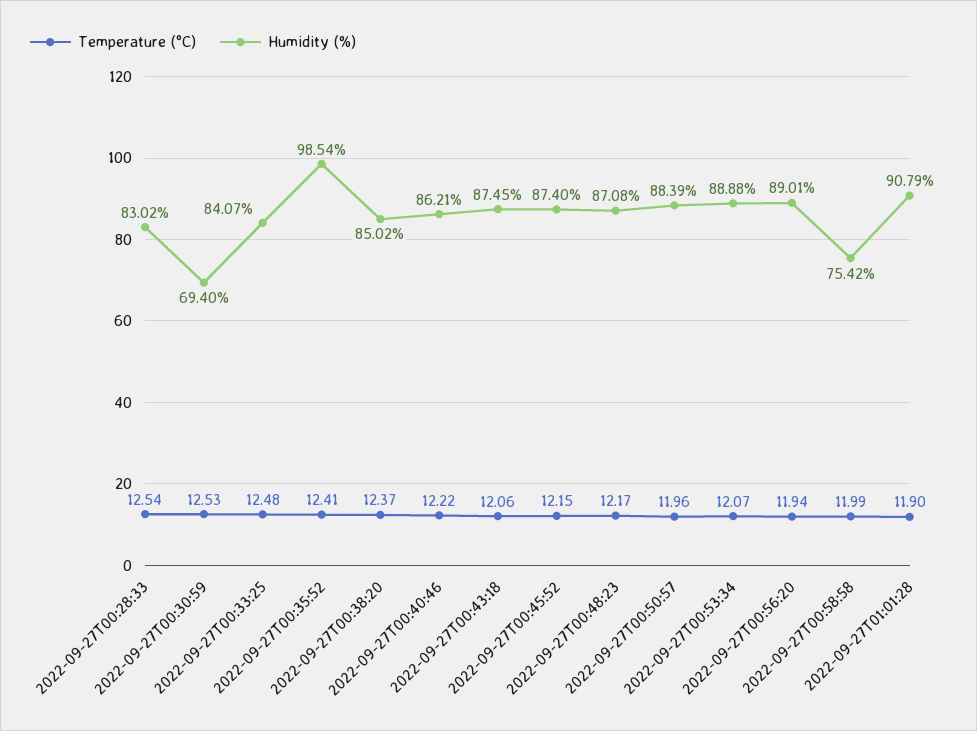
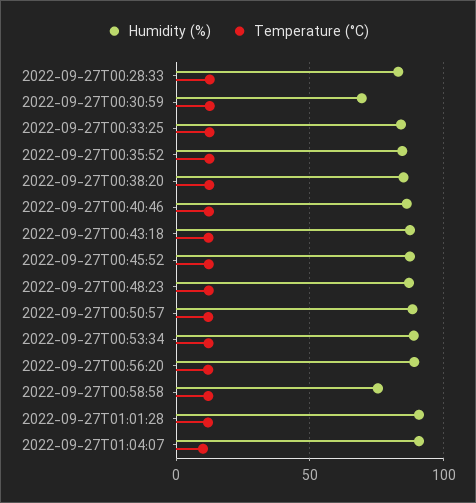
Humidity (%), 2022-09-27T00:35:52: 98.54 -> 85
Humidity (%), 2022-09-27T01:04:07: none -> 90
Temperature (°C), 2022-09-27T01:04:07: none -> 10

